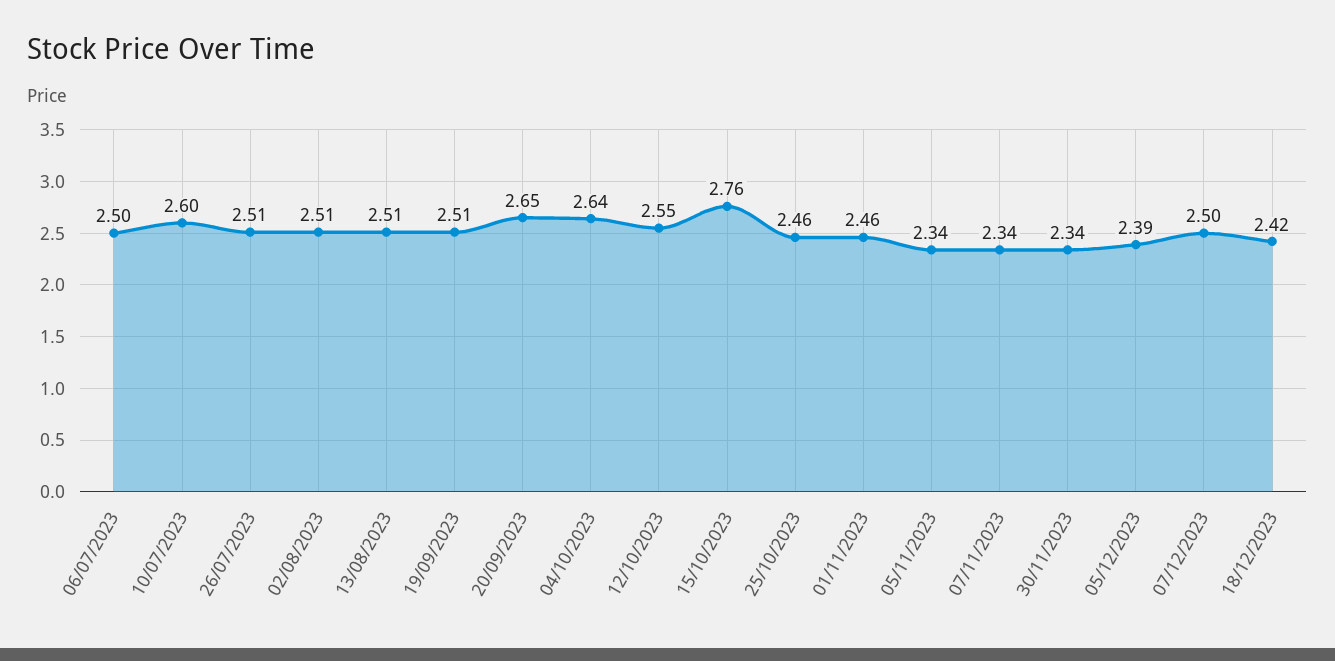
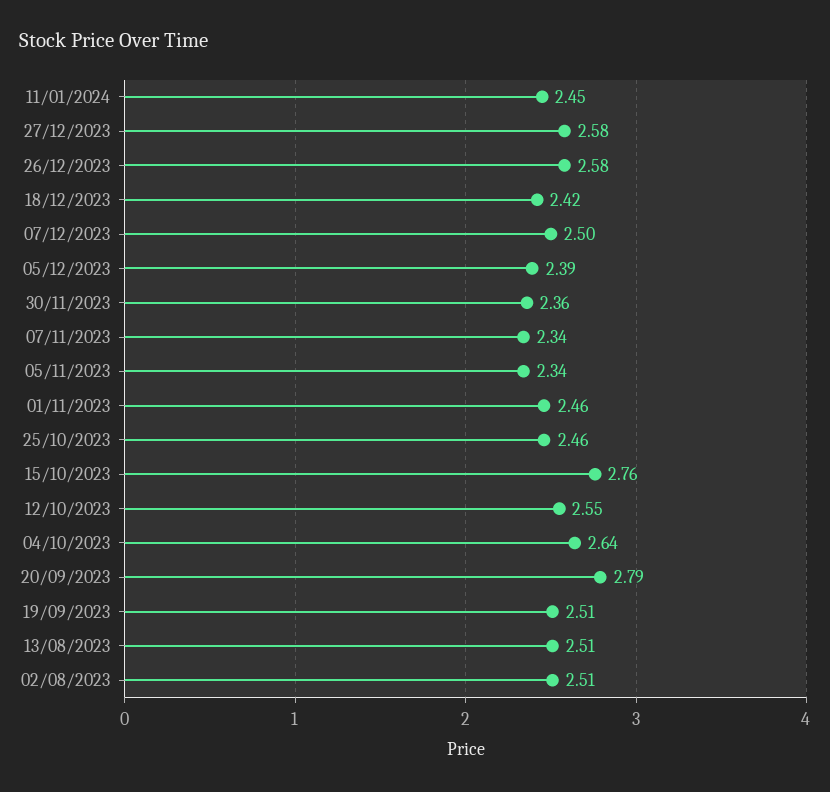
06/07/2023: 2.5 -> none
10/07/2023: 2.6 -> none
26/07/2023: 2.51 -> none
20/09/2023: 2.65 -> 2.79
30/11/2023: 2.34 -> 2.36
11/01/2024: none -> 2.45
27/12/2023: none -> 2.58
26/12/2023: none -> 2.58

